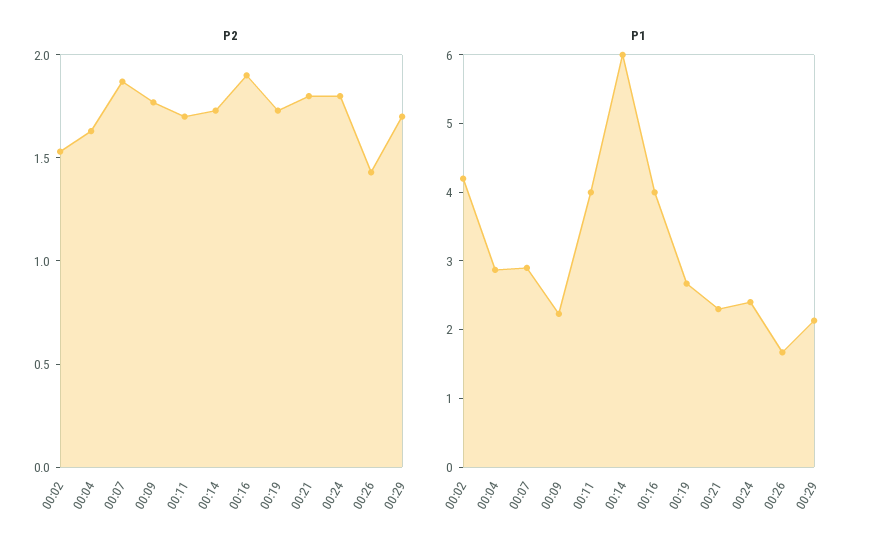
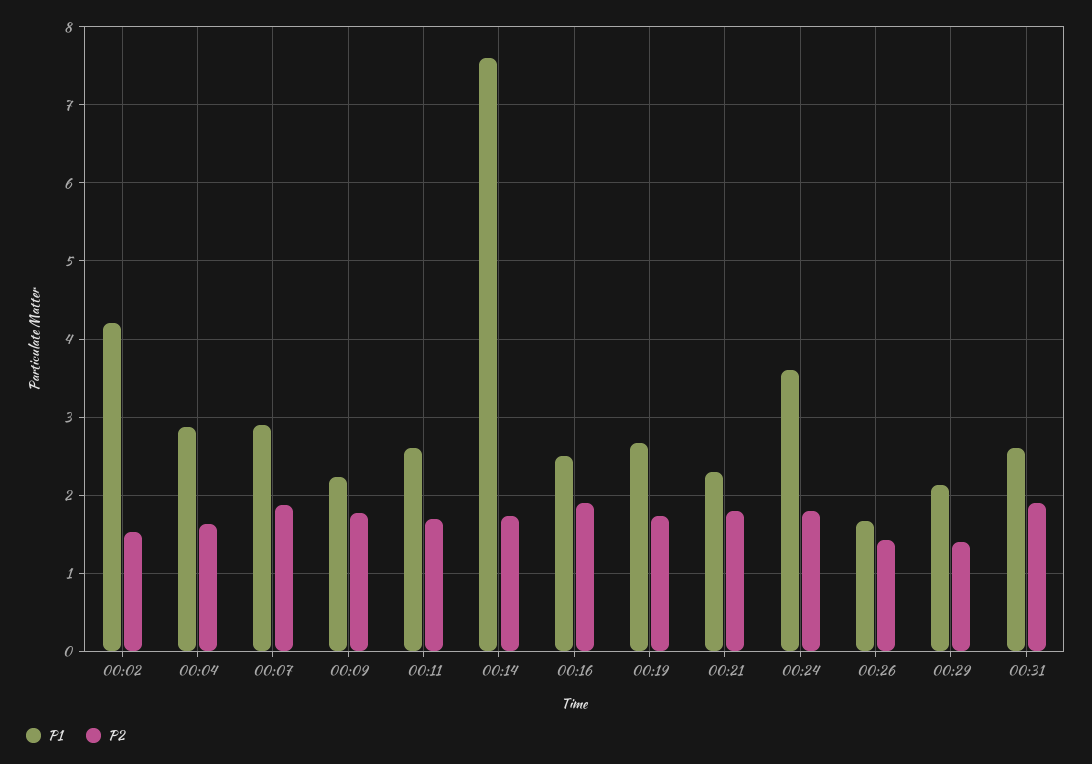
P2, 00:29: 1.7 -> 1.4
P1, 00:11: 4 -> 2.6
P1, 00:14: 6 -> 7.6
P1, 00:16: 4 -> 2.5
P1, 00:24: 2.4 -> 3.6
P1, 00:31: none -> 2.6
P2, 00:31: none -> 1.9

